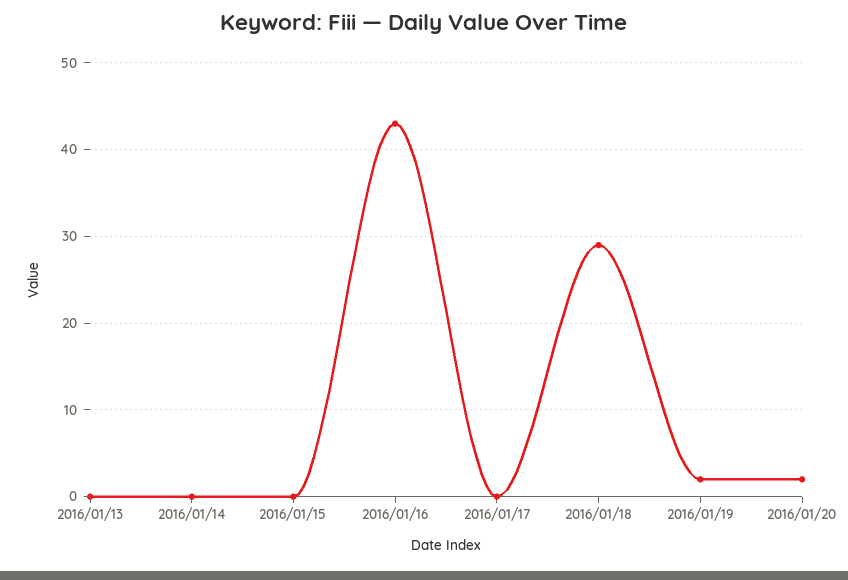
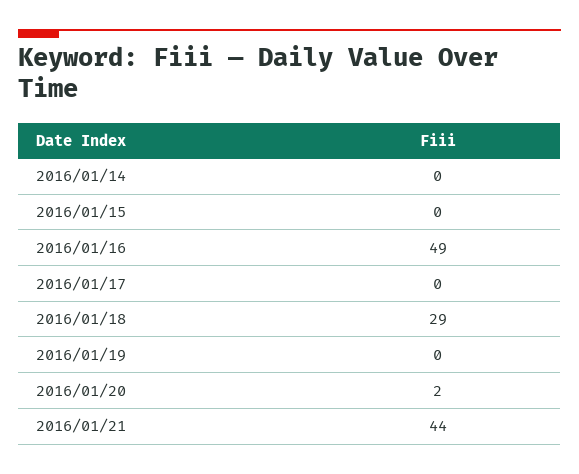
2016/01/13: 0 -> none
2016/01/16: 43 -> 49
2016/01/19: 2 -> 0
2016/01/21: none -> 44

